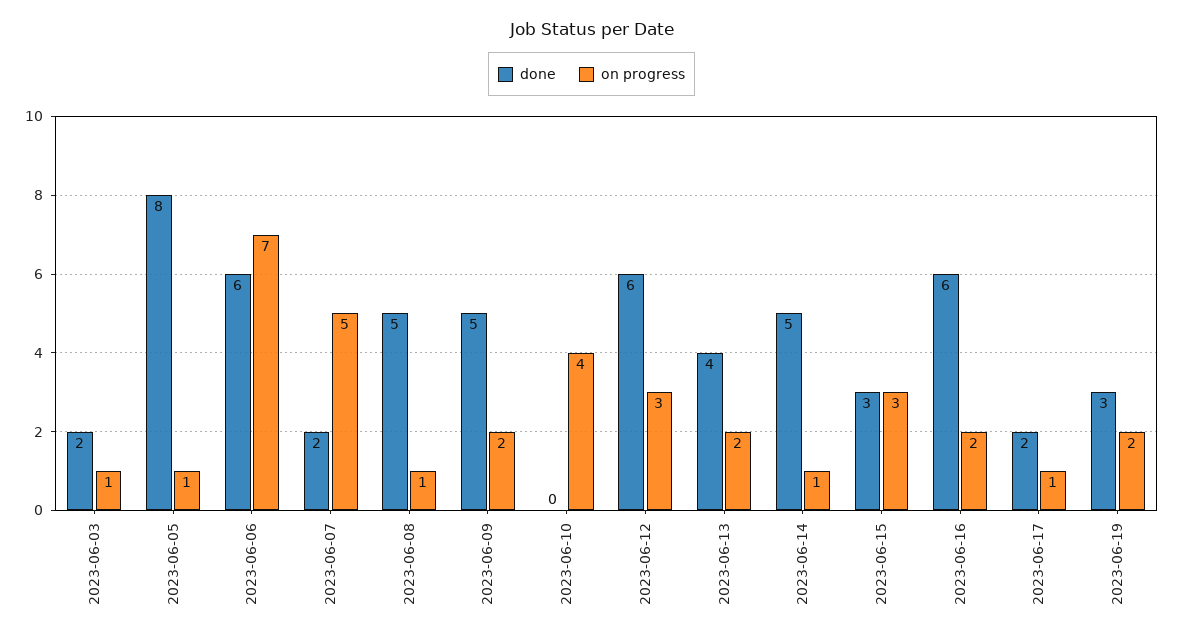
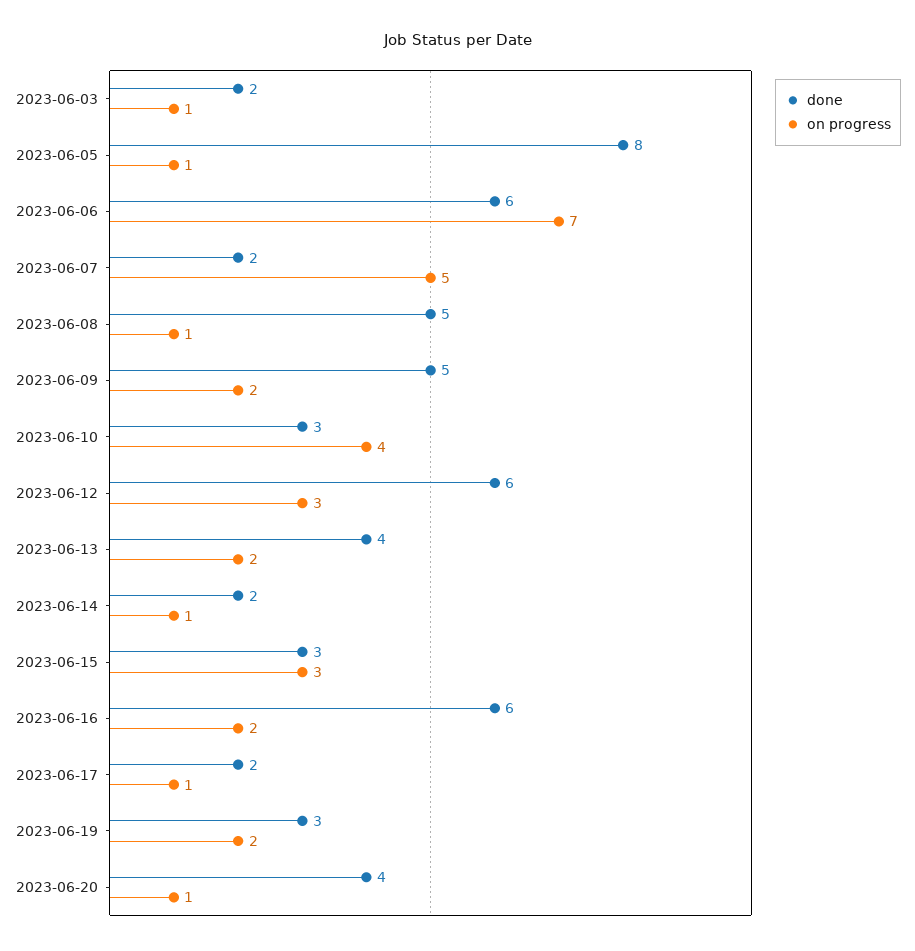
done, 2023-06-10: 0 -> 3
done, 2023-06-14: 5 -> 2
done, 2023-06-20: none -> 4
on progress, 2023-06-20: none -> 1

